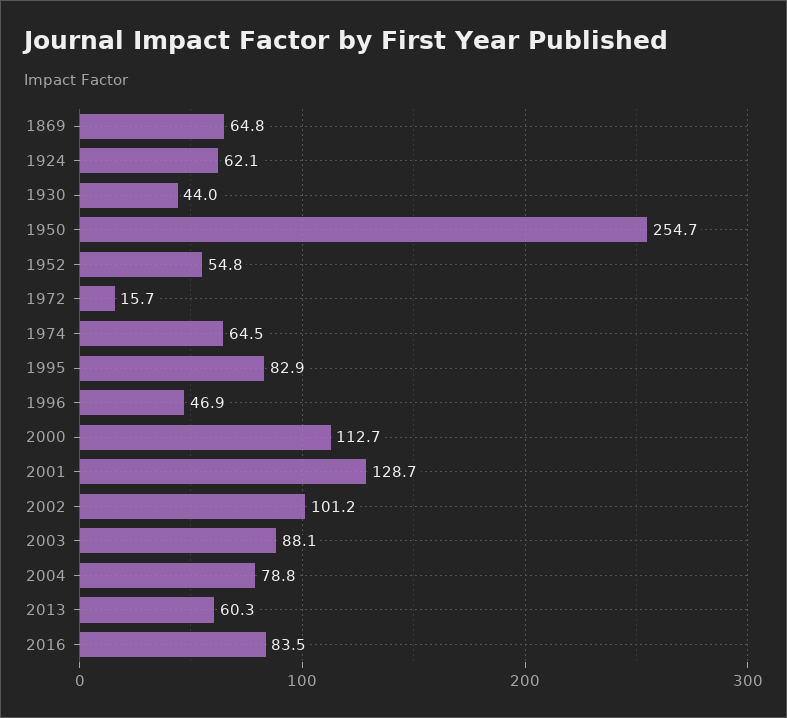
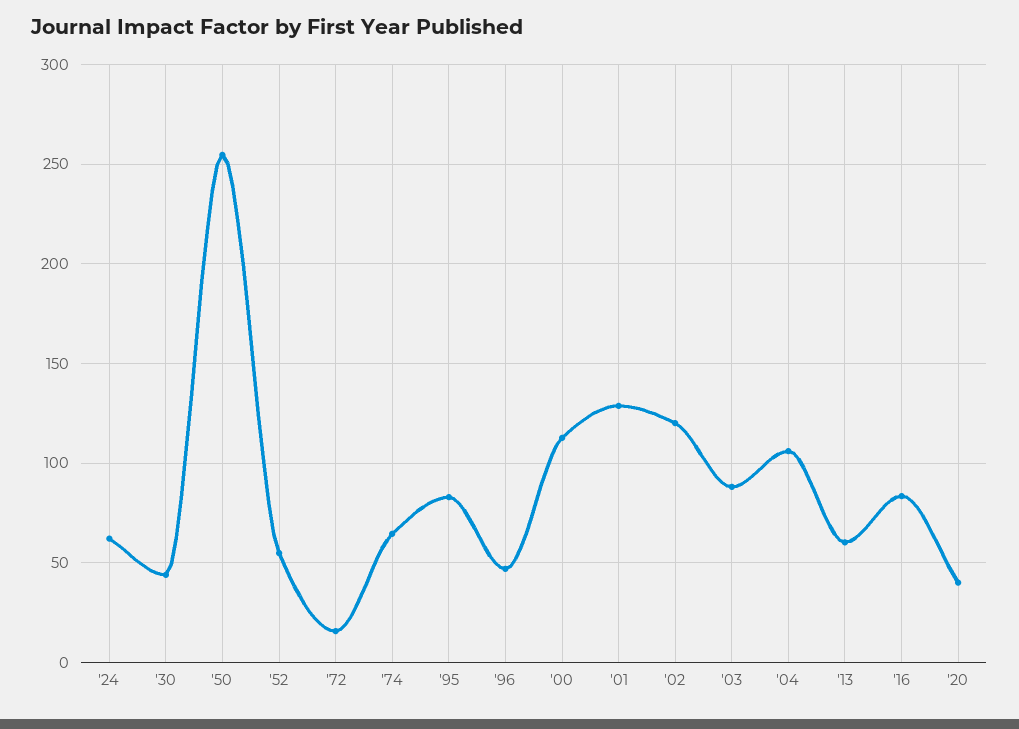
1869: 64.8 -> none
2002: 101.2 -> 120
2004: 78.8 -> 105
'20: none -> 40

